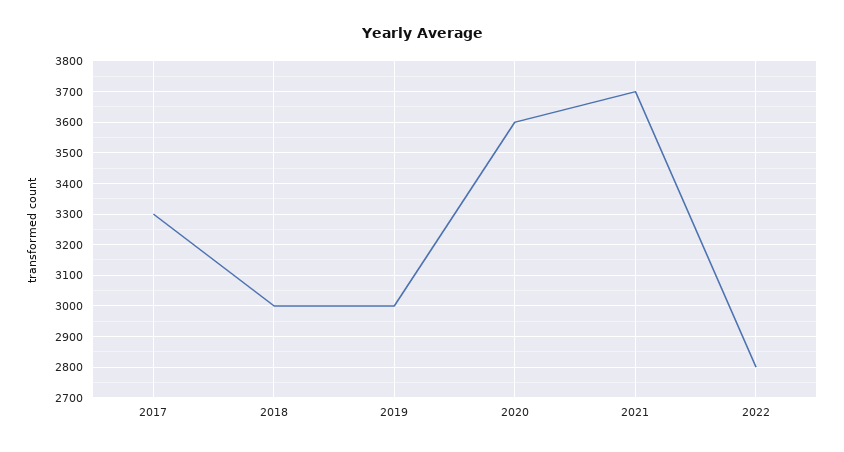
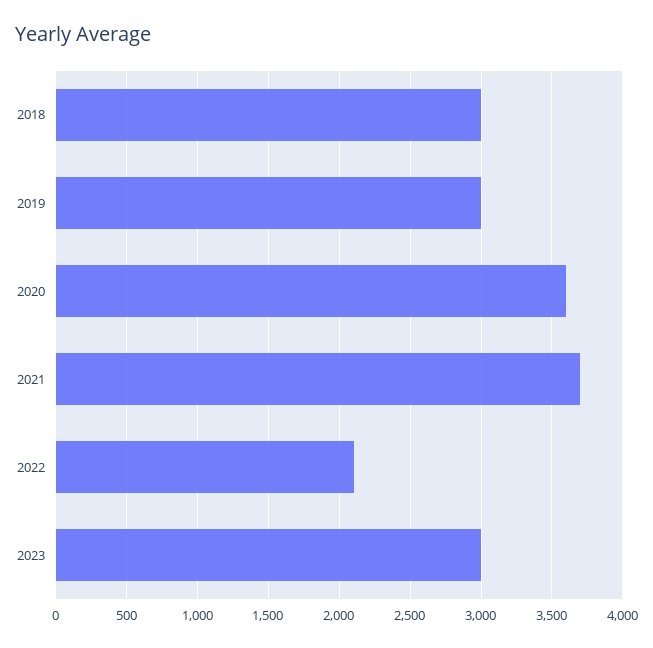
2017: 3300 -> none
2022: 2800 -> 2100
2023: none -> 3000

